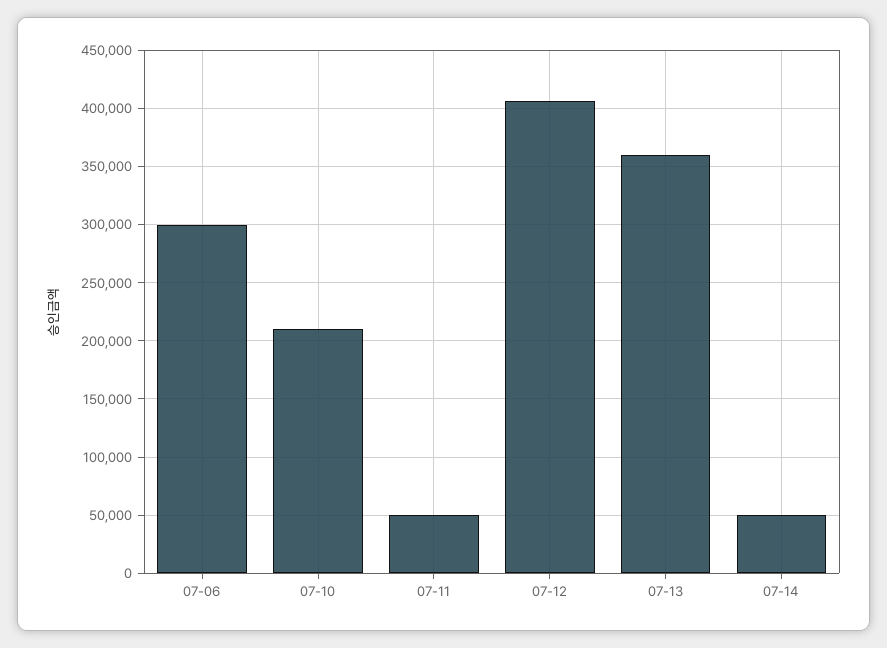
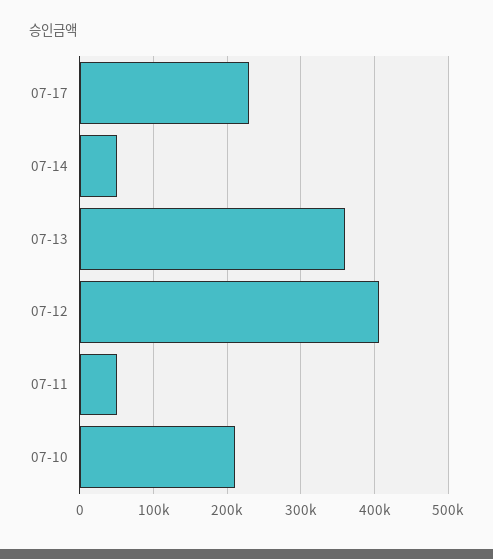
07-06: 300000 -> none
07-17: none -> 230000

